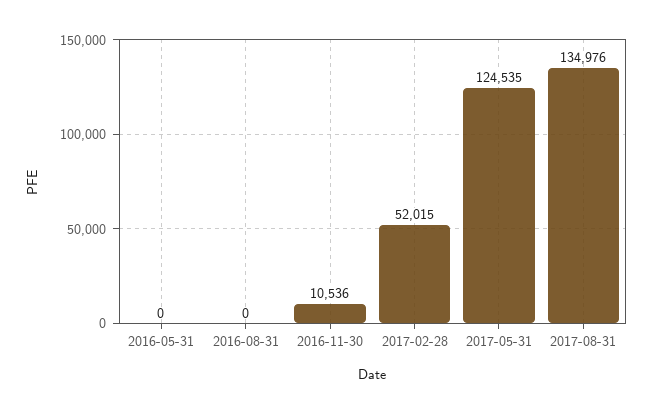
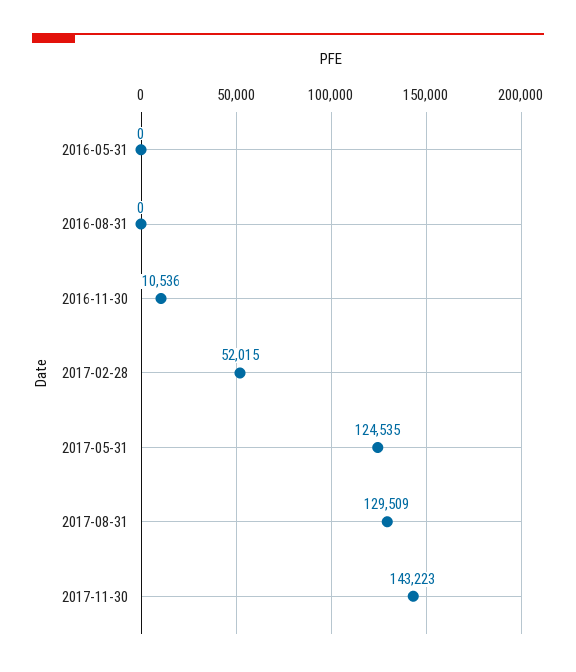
2017-08-31: 134976 -> 129509
2017-11-30: none -> 143223

